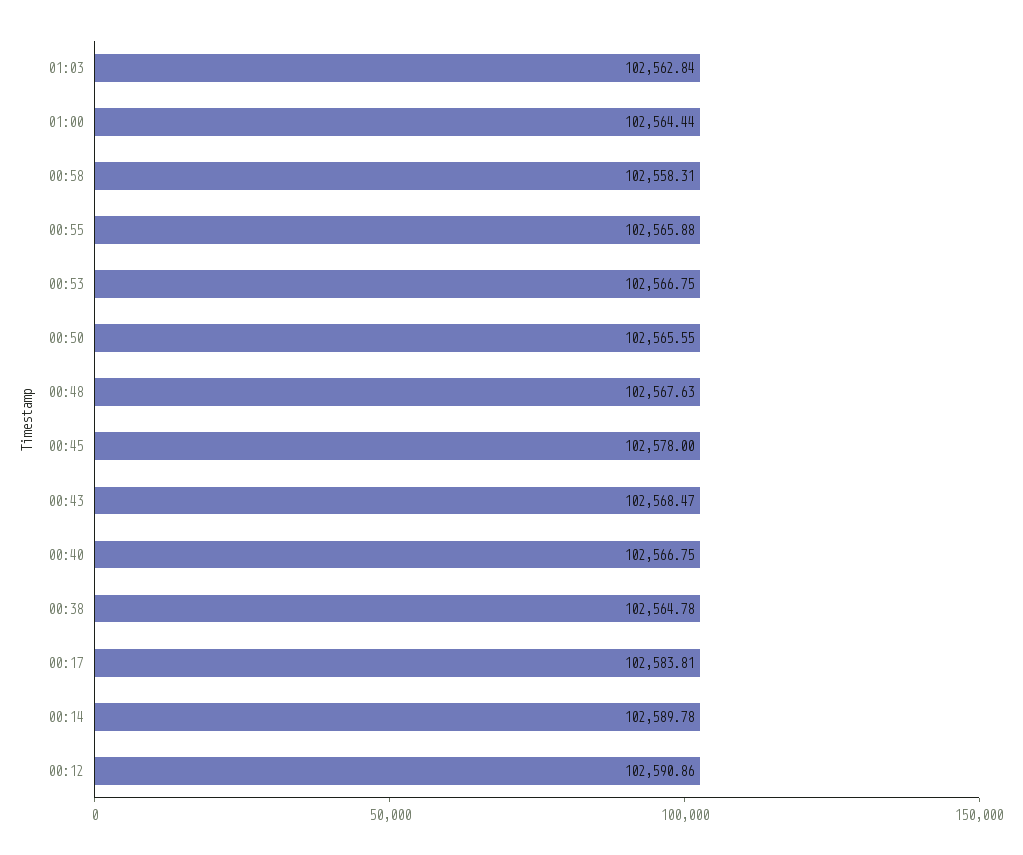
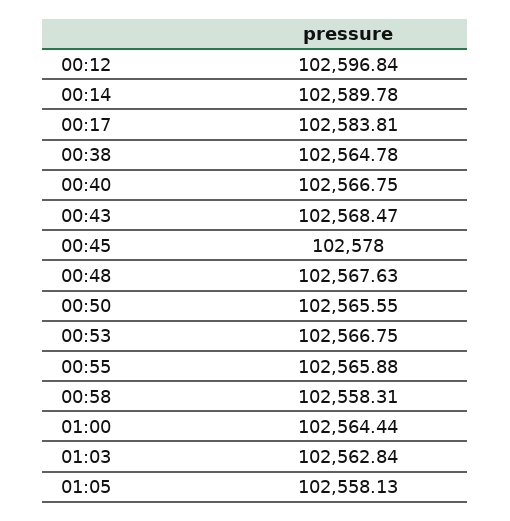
00:12: 102590.86 -> 102596.84
01:05: none -> 102558.13

